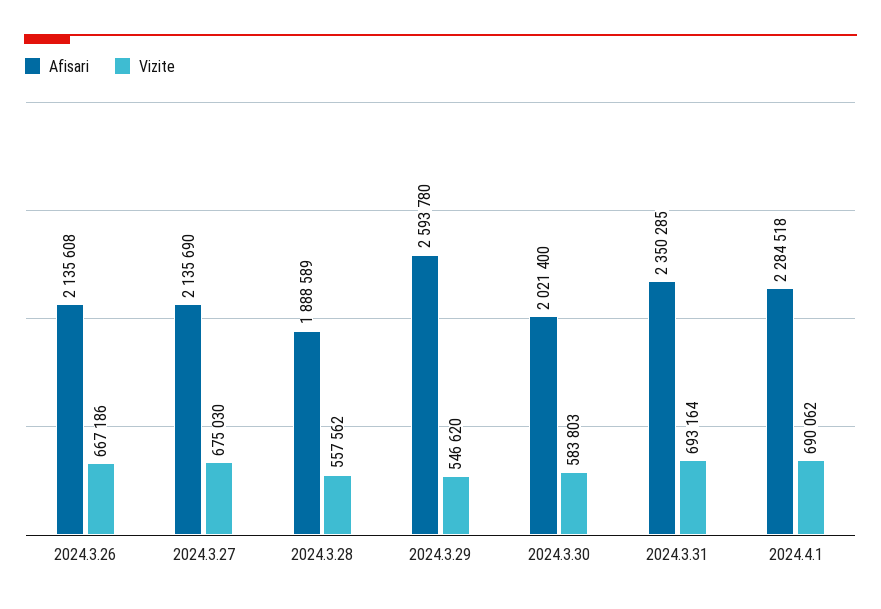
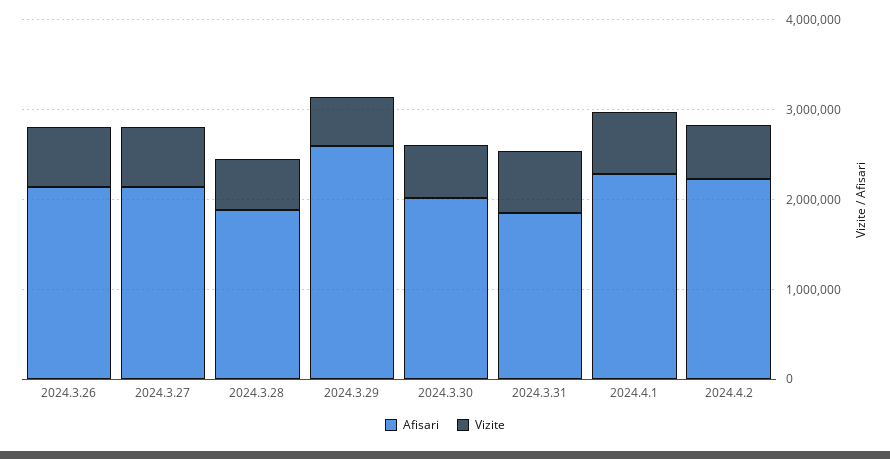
Afisari, 2024.3.31: 2350285 -> 1800000
Afisari, 2024.4.2: none -> 2200000
Vizite, 2024.4.2: none -> 600000

